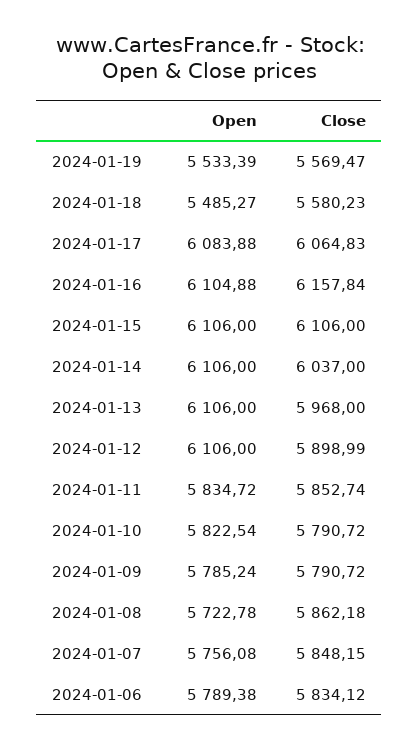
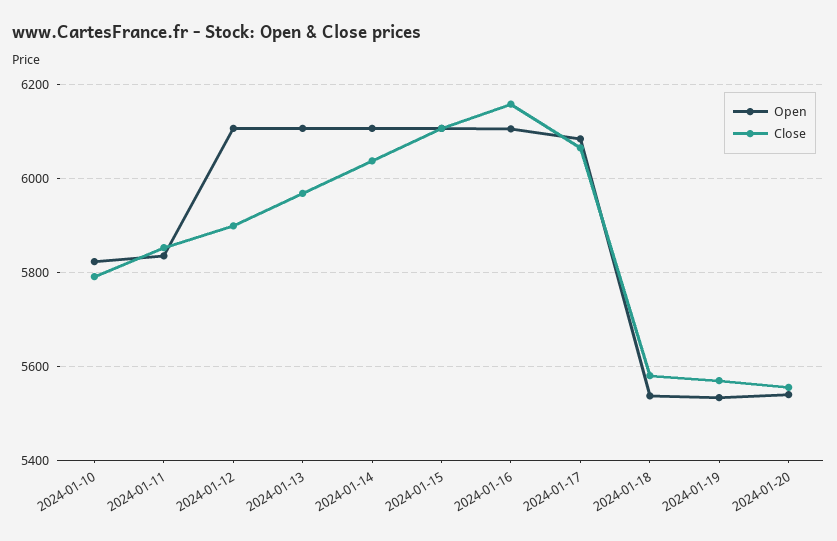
Open, 2024-01-18: 5485.27 -> 5540
Open, 2024-01-09: 5785.24 -> none
Close, 2024-01-09: 5790.72 -> none
Open, 2024-01-08: 5722.78 -> none
Close, 2024-01-08: 5862.18 -> none
Open, 2024-01-07: 5756.08 -> none
Close, 2024-01-07: 5848.15 -> none
Open, 2024-01-06: 5789.38 -> none
Close, 2024-01-06: 5834.12 -> none
Open, 2024-01-20: none -> 5540
Close, 2024-01-20: none -> 5560

